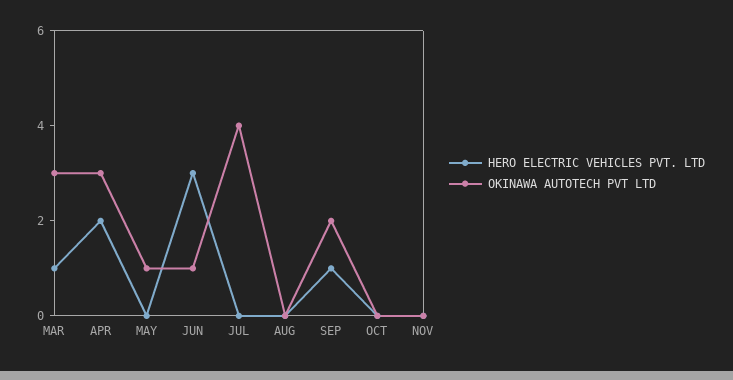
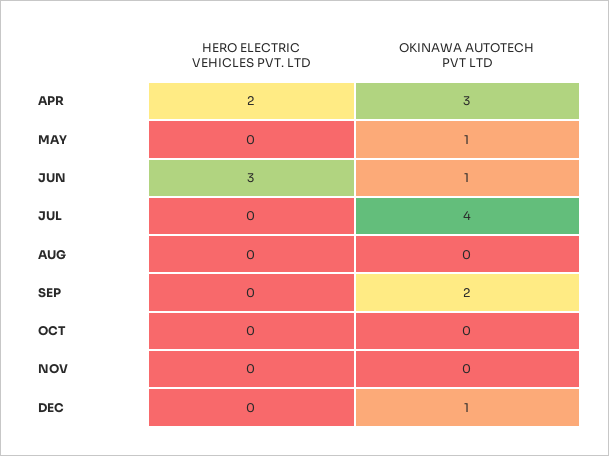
HERO ELECTRIC VEHICLES PVT. LTD, MAR: 1 -> none
OKINAWA AUTOTECH PVT LTD, MAR: 3 -> none
HERO ELECTRIC VEHICLES PVT. LTD, SEP: 1 -> 0
HERO ELECTRIC VEHICLES PVT. LTD, DEC: none -> 0
OKINAWA AUTOTECH PVT LTD, DEC: none -> 1

